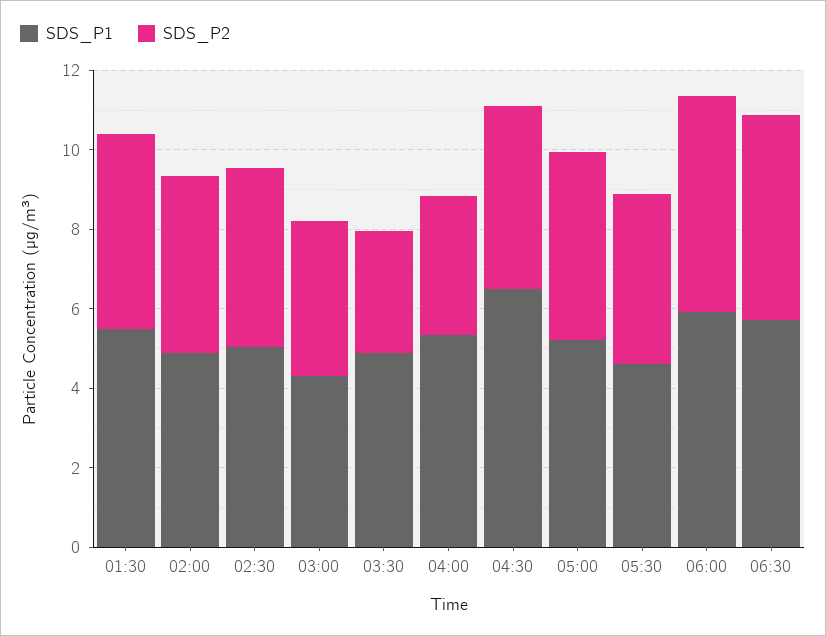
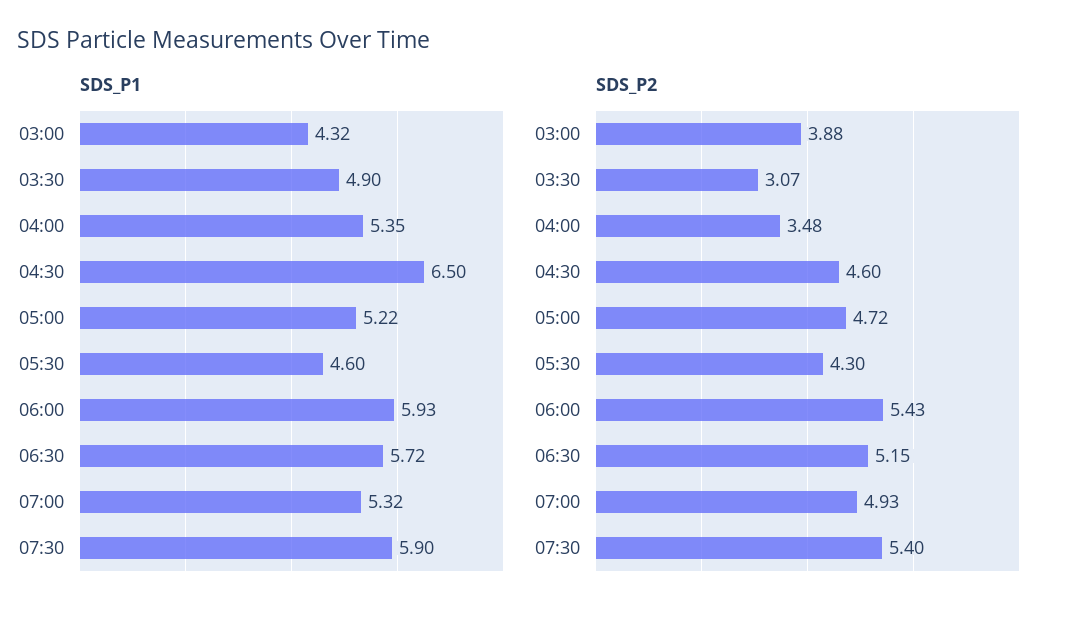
SDS_P1, 01:30: 5.5 -> none
SDS_P2, 01:30: 5 -> none
SDS_P1, 02:00: 5 -> none
SDS_P2, 02:00: 4.5 -> none
SDS_P1, 02:30: 5 -> none
SDS_P2, 02:30: 4.5 -> none
SDS_P1, 07:00: none -> 5.32
SDS_P1, 07:30: none -> 5.9
SDS_P2, 07:00: none -> 4.93
SDS_P2, 07:30: none -> 5.4

